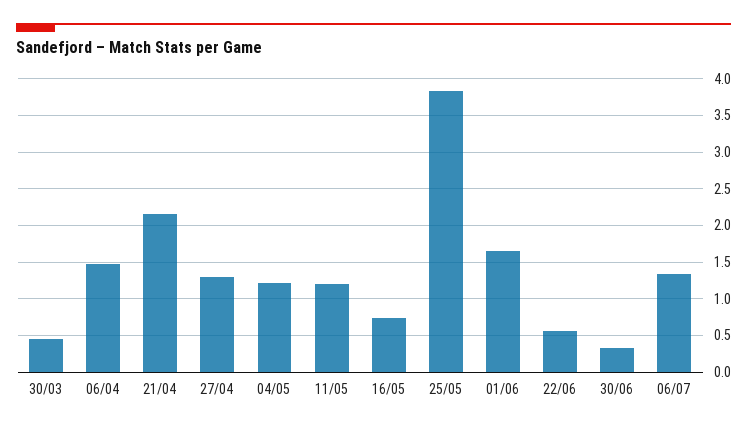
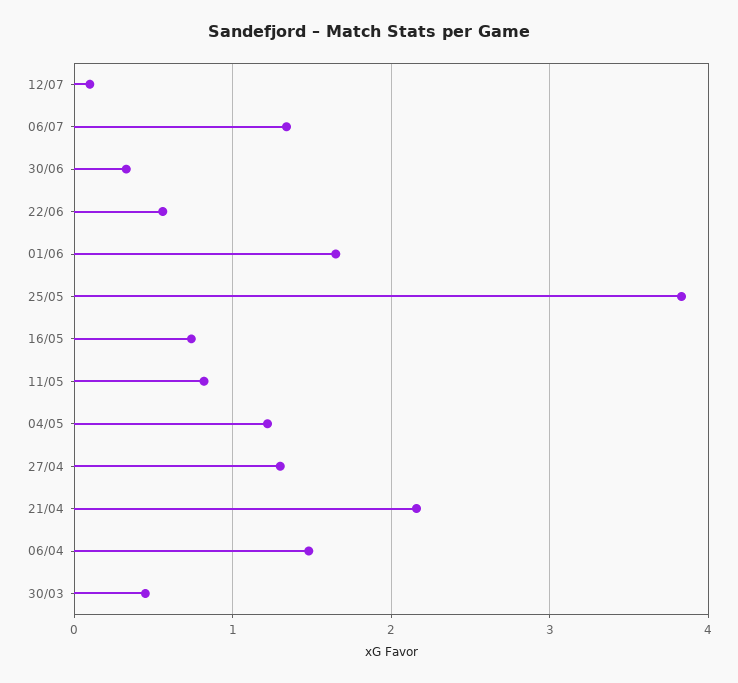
11/05: 1.2 -> 0.8
12/07: none -> 0.1

